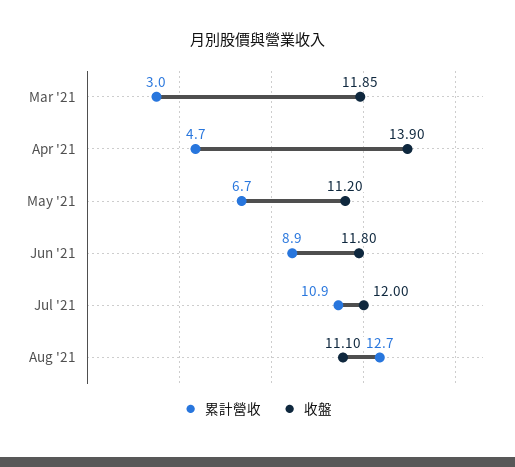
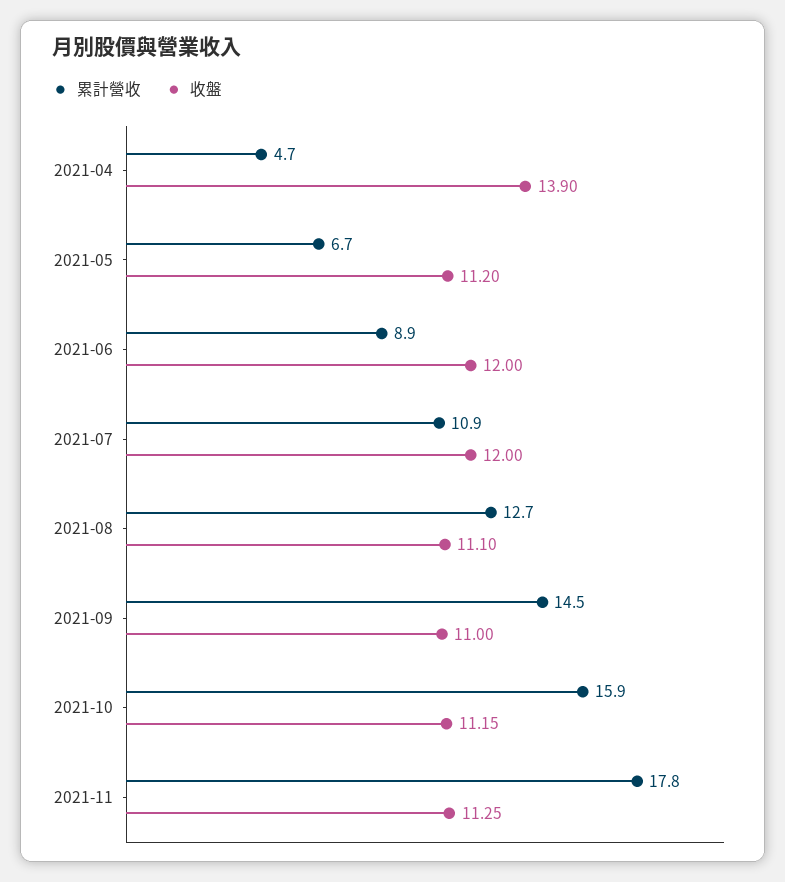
累計營收, Mar '21: 3 -> none
收盤, Mar '21: 11.85 -> none
收盤, Jun '21: 11.8 -> 12
累計營收, 2021-09: none -> 14.5
收盤, 2021-09: none -> 11
累計營收, 2021-10: none -> 15.9
收盤, 2021-10: none -> 11.15
累計營收, 2021-11: none -> 17.8
收盤, 2021-11: none -> 11.25

